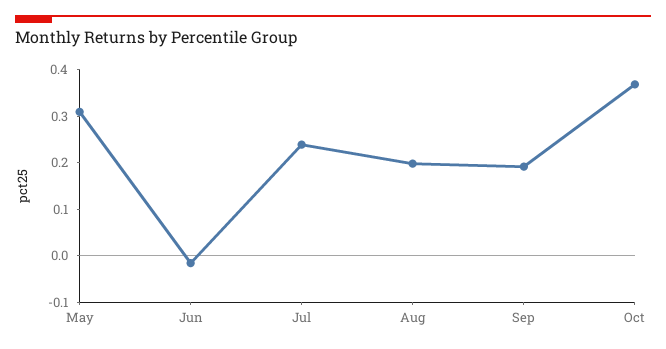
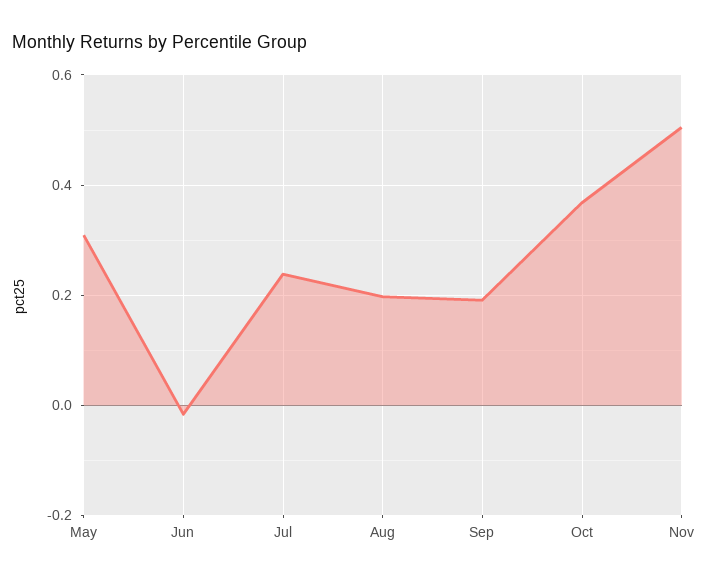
Nov: none -> 0.5

